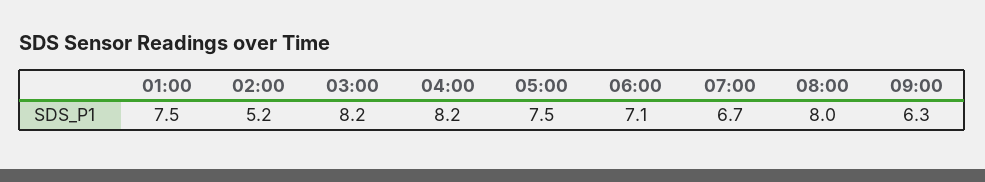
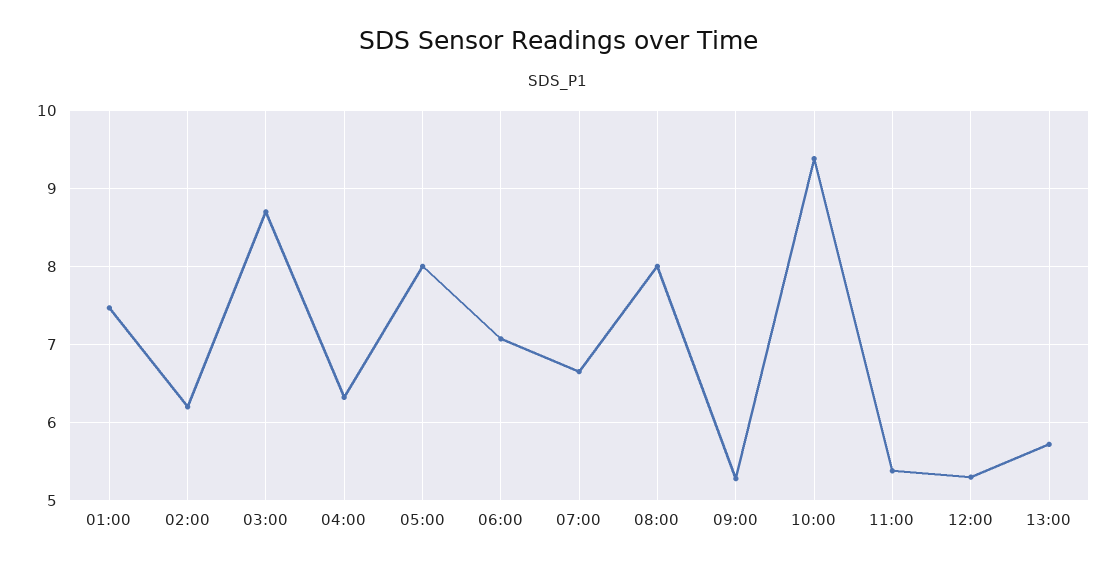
02:00: 5.2 -> 6.2
03:00: 8.2 -> 8.7
04:00: 8.2 -> 6.3
05:00: 7.5 -> 8
09:00: 6.3 -> 5.3
10:00: none -> 9.4
11:00: none -> 5.4
12:00: none -> 5.3
13:00: none -> 5.7

